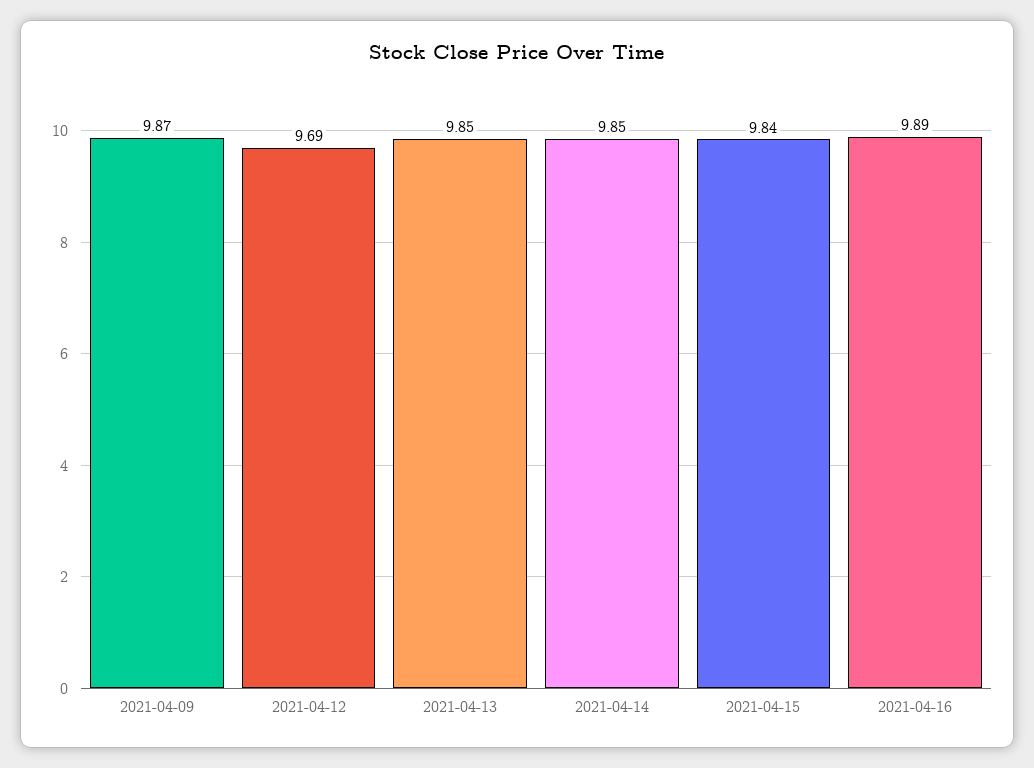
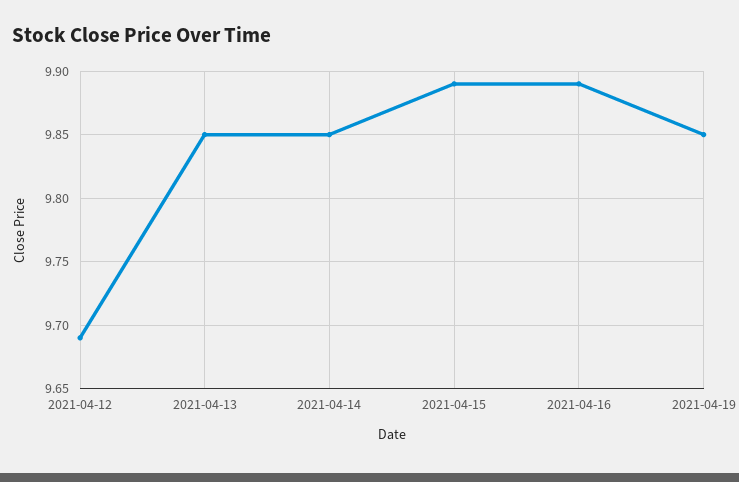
2021-04-09: 9.87 -> none
2021-04-15: 9.84 -> 9.89
2021-04-19: none -> 9.85

